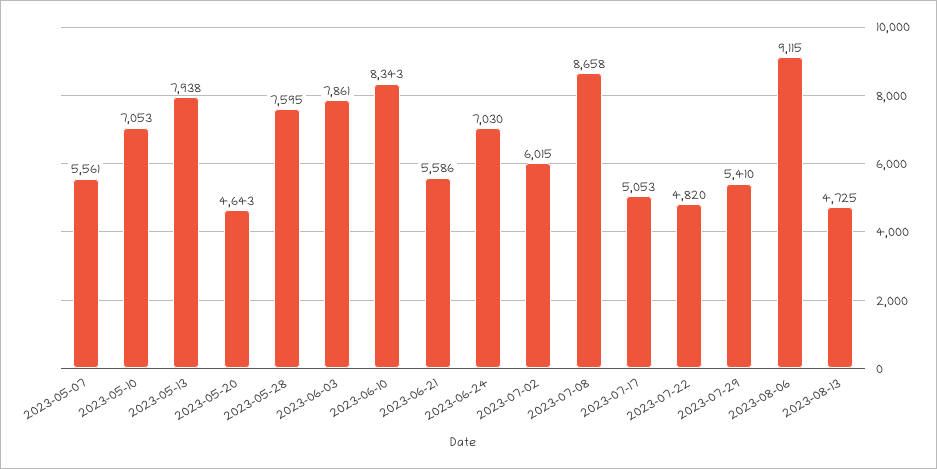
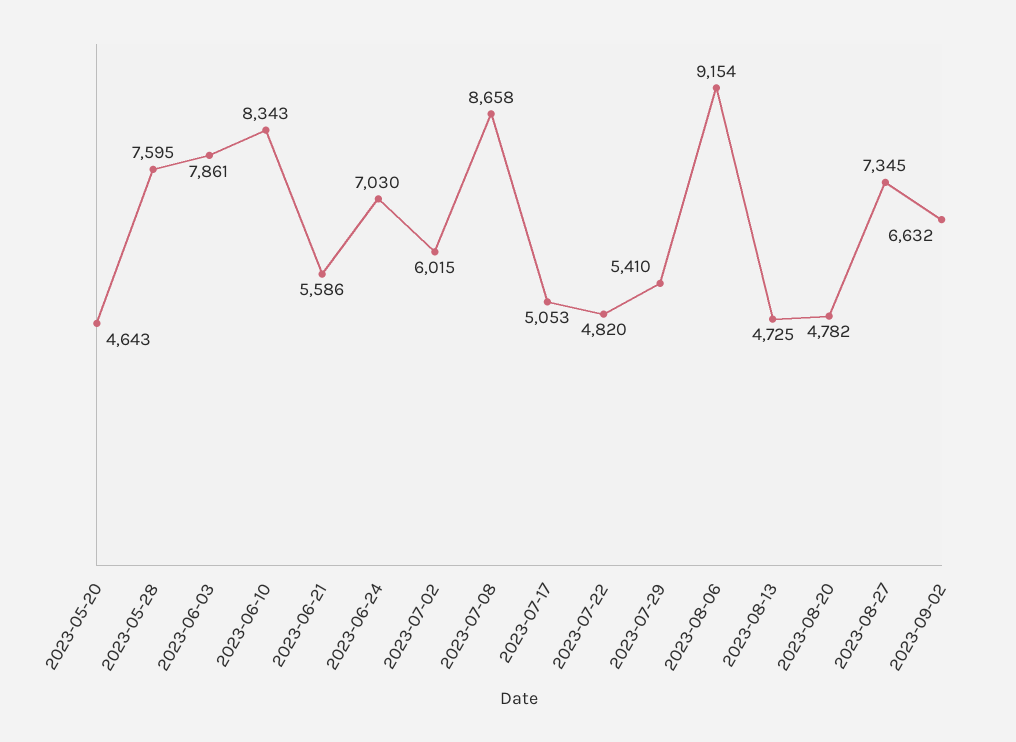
2023-05-07: 5561 -> none
2023-05-10: 7053 -> none
2023-05-13: 7938 -> none
2023-08-06: 9115 -> 9154
2023-08-20: none -> 4782
2023-08-27: none -> 7345
2023-09-02: none -> 6632

